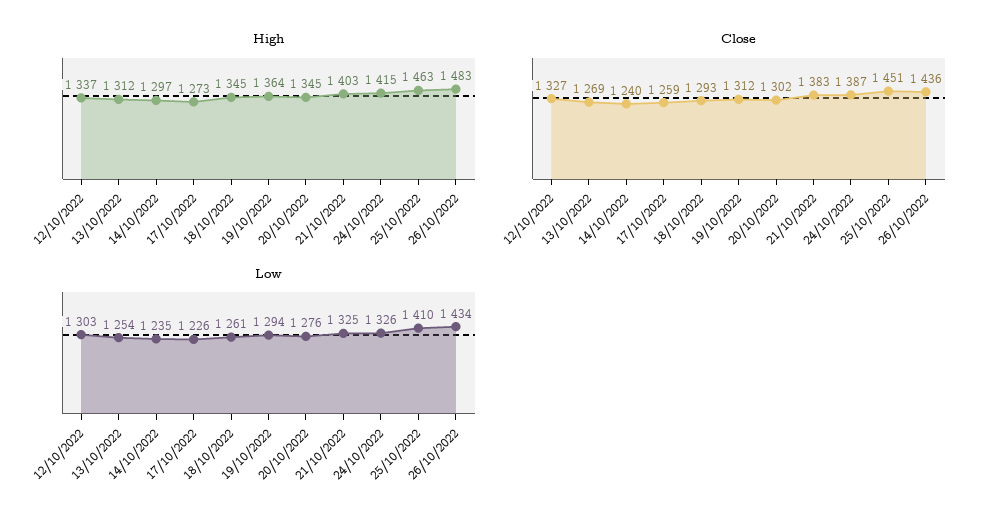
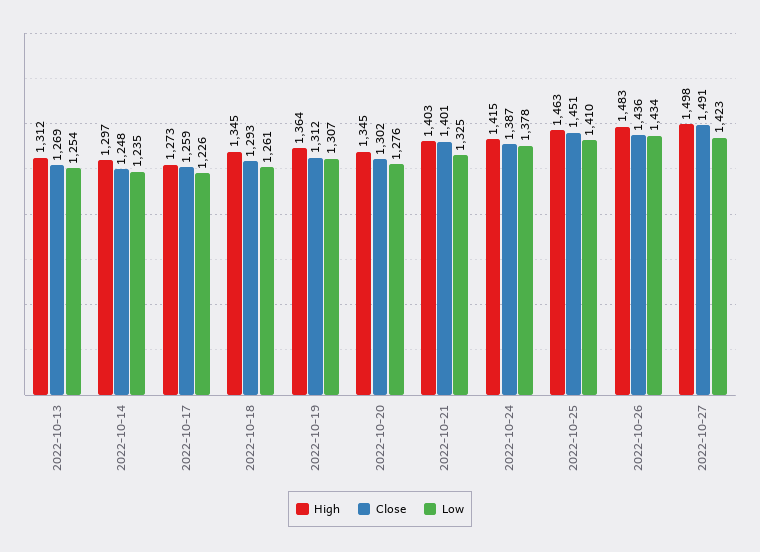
High, 12/10/2022: 1337 -> none
Close, 12/10/2022: 1327 -> none
Close, 14/10/2022: 1240 -> 1248
Close, 21/10/2022: 1383 -> 1401
Low, 12/10/2022: 1303 -> none
Low, 19/10/2022: 1294 -> 1307
Low, 24/10/2022: 1326 -> 1378
High, 2022-10-27: none -> 1498
Close, 2022-10-27: none -> 1491
Low, 2022-10-27: none -> 1423

